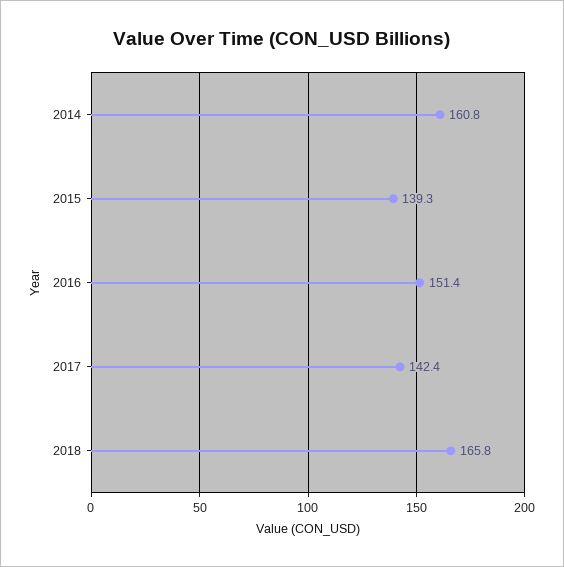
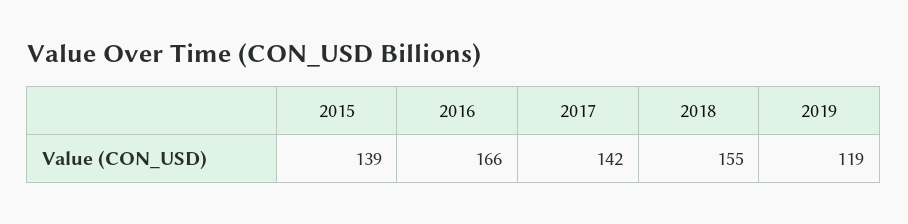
2014: 160.8 -> none
2016: 151.4 -> 166
2018: 165.8 -> 155
2019: none -> 119

